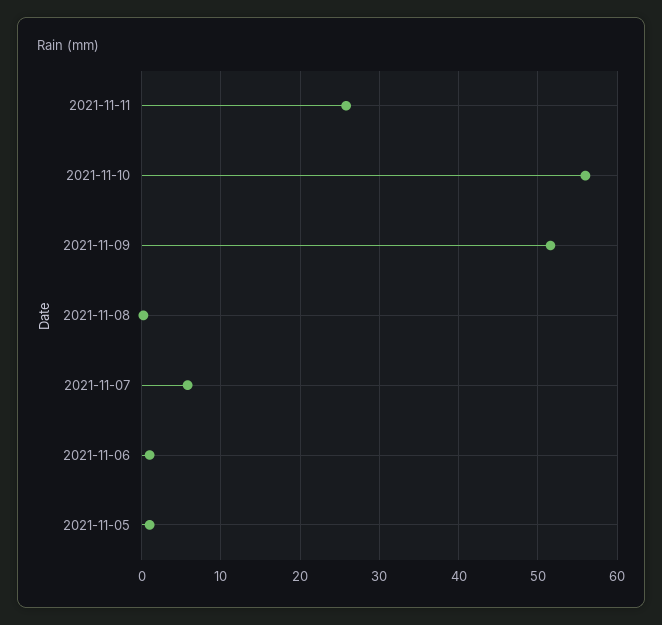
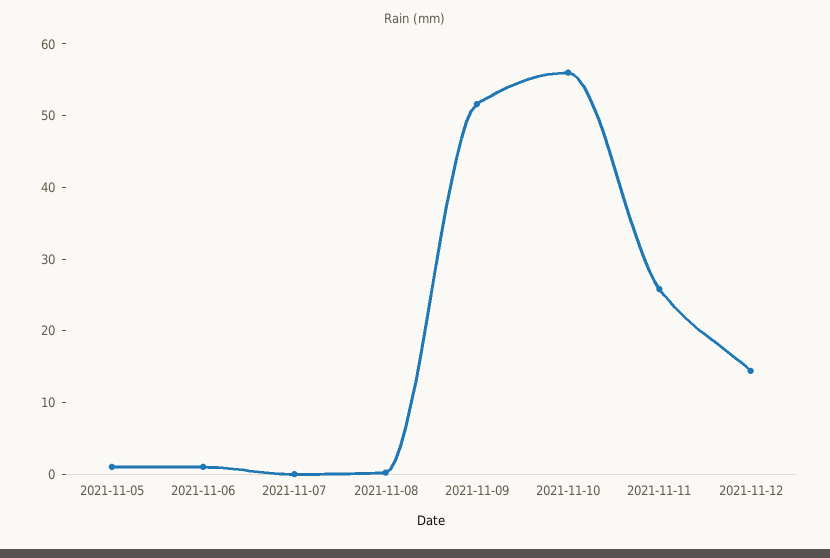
2021-11-07: 6 -> 0
2021-11-12: none -> 14

